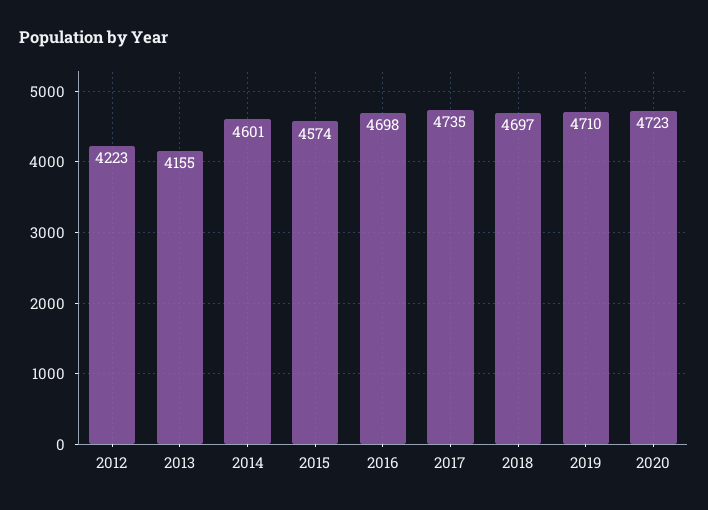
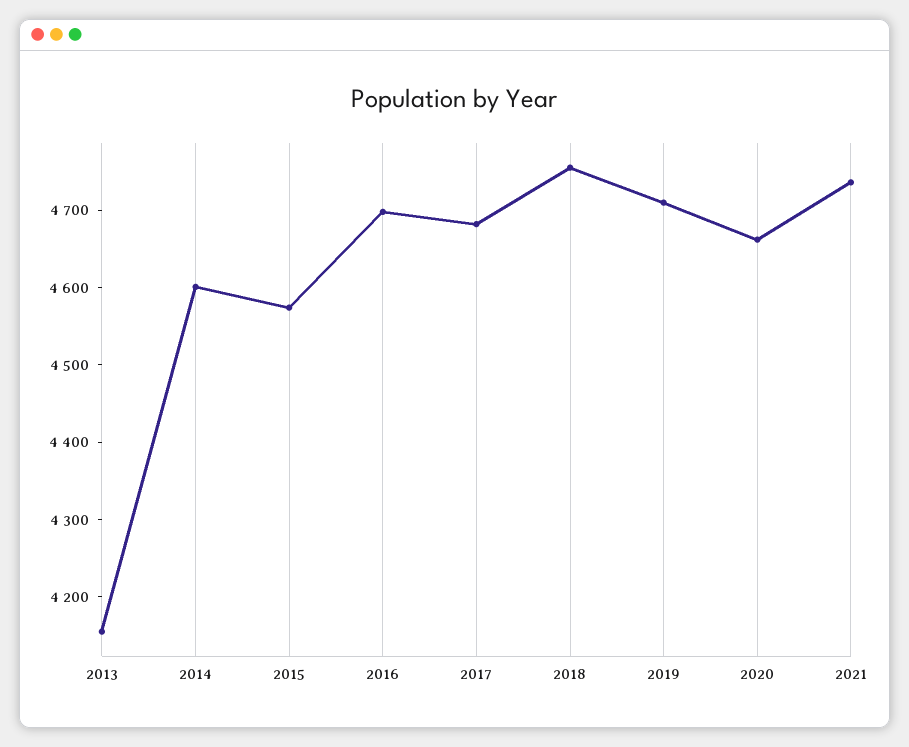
2012: 4223 -> none
2017: 4735 -> 4680
2018: 4697 -> 4760
2020: 4723 -> 4660
2021: none -> 4740

